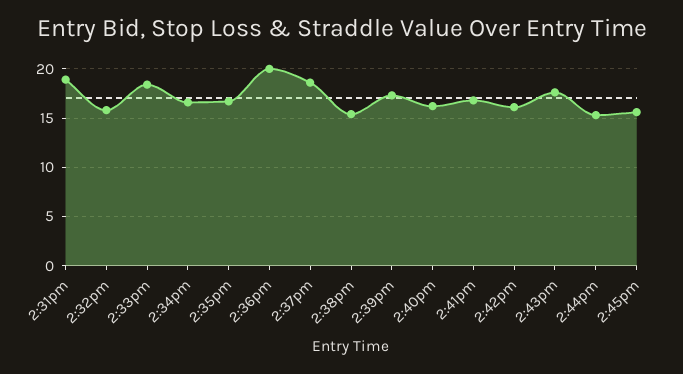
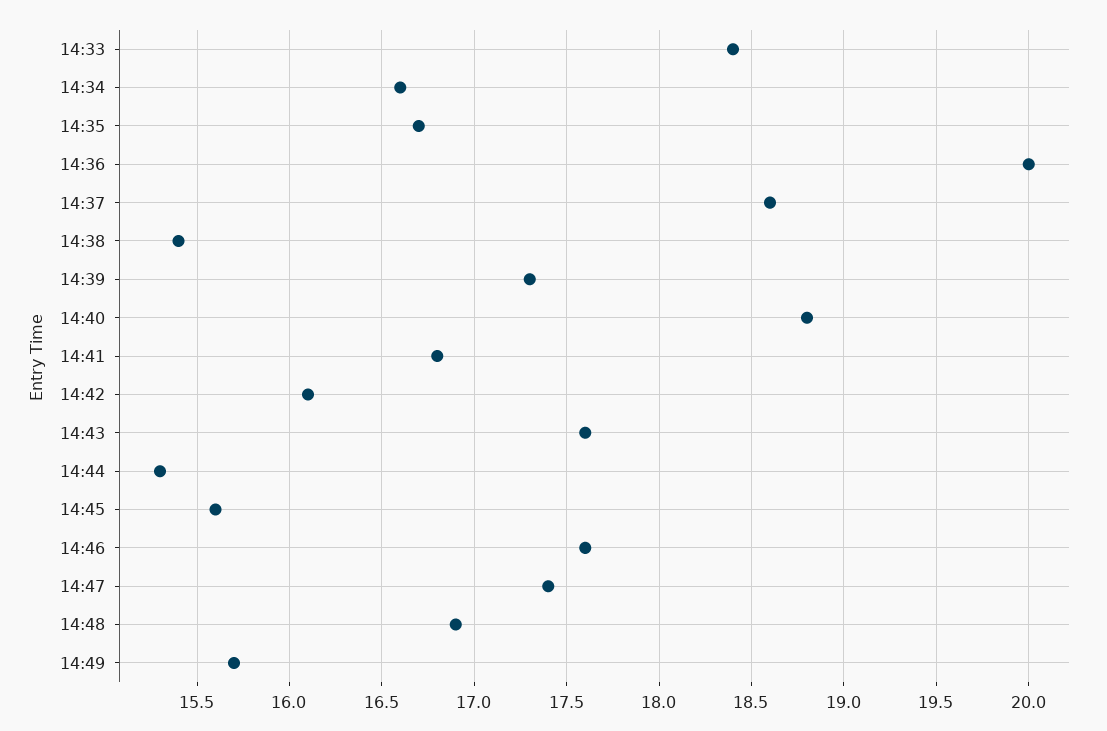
2:31pm: 19 -> none
2:32pm: 16 -> none
2:40pm: 16 -> 18.8
14:46: none -> 17.6
14:47: none -> 17.4
14:48: none -> 16.9
14:49: none -> 15.7

